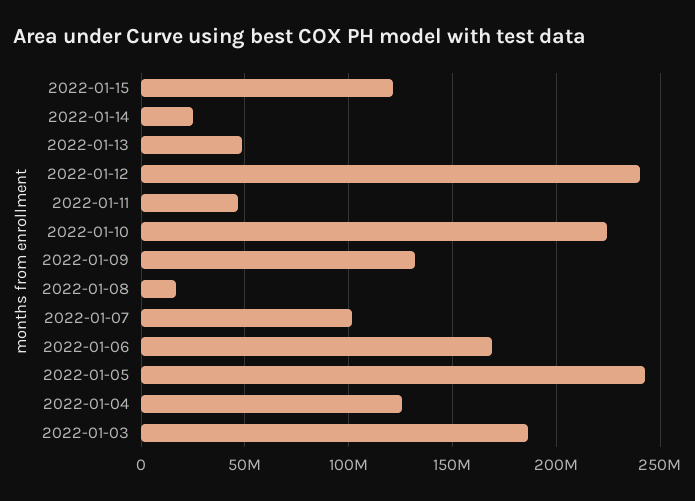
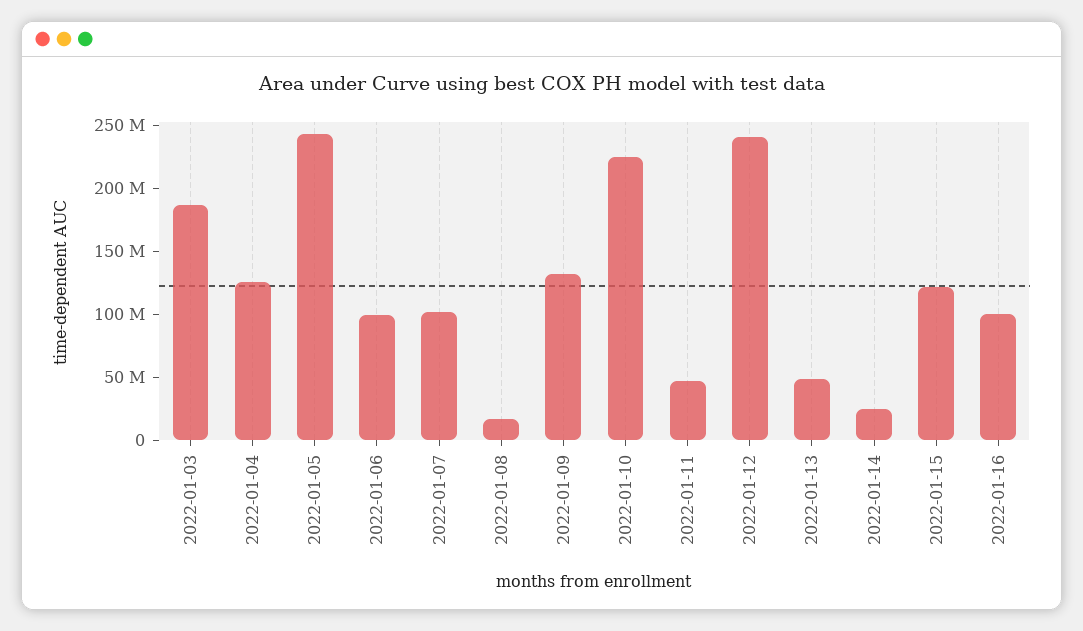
2022-01-06: 170000000 -> 100000000
2022-01-16: none -> 100000000

